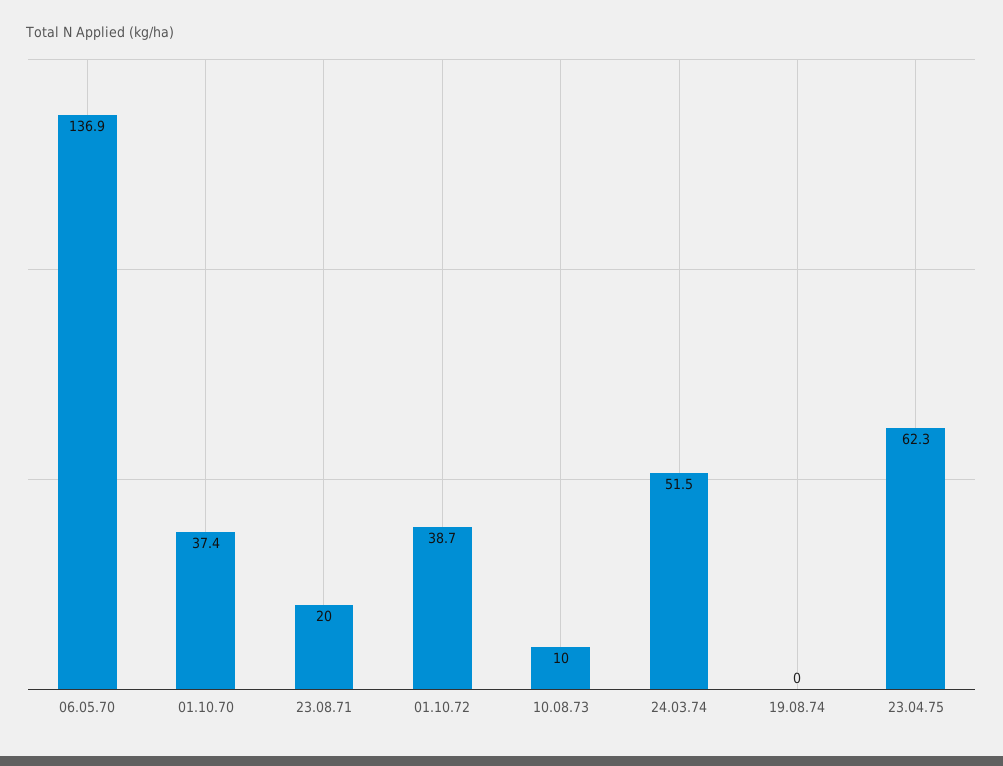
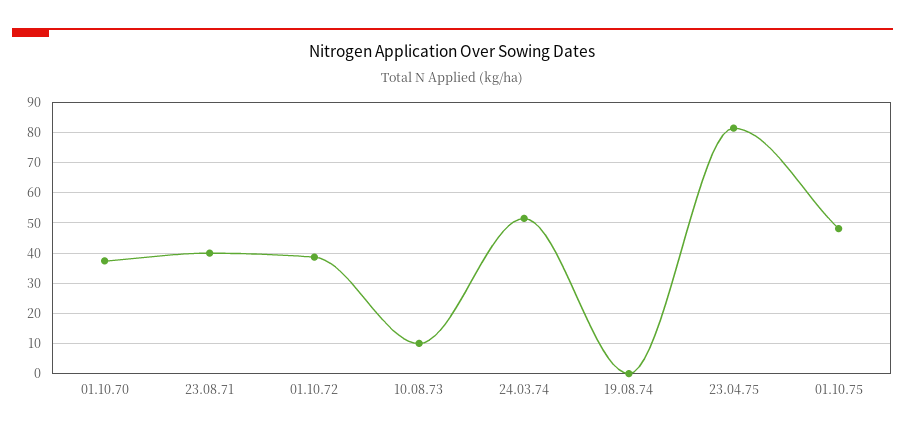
06.05.70: 136.9 -> none
23.08.71: 20 -> 40
23.04.75: 62.3 -> 82
01.10.75: none -> 48

